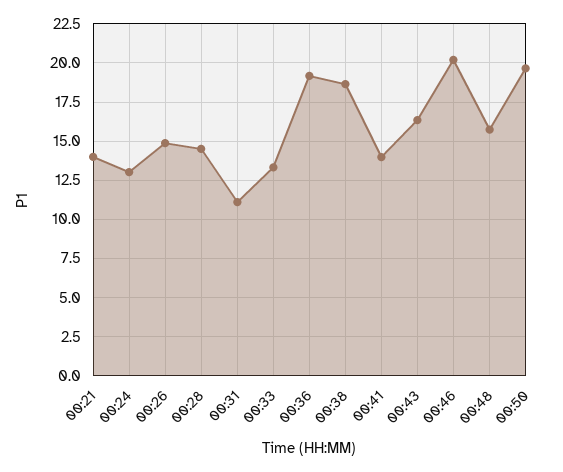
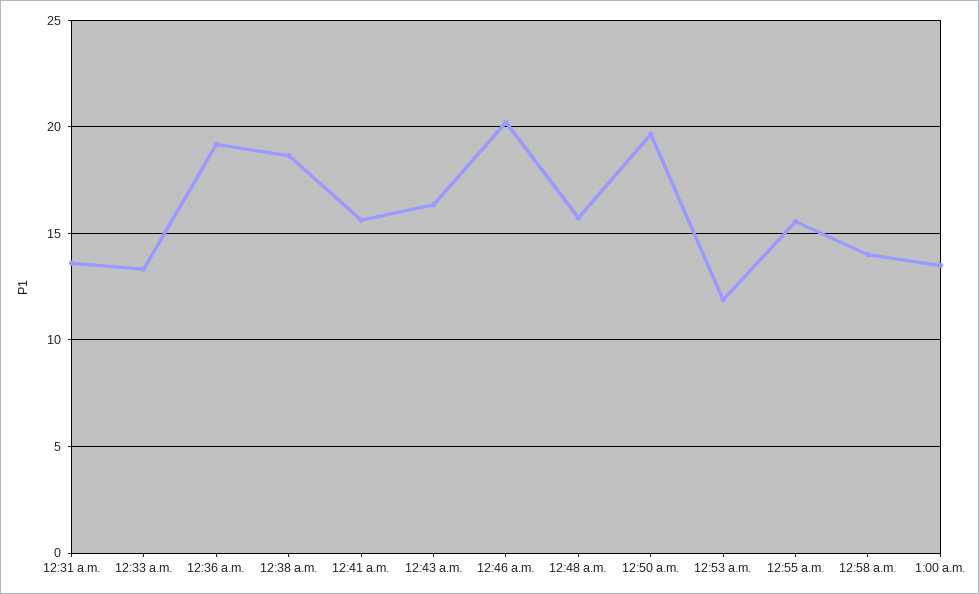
00:21: 14 -> none
00:24: 13 -> none
00:26: 15 -> none
00:28: 14.5 -> none
00:31: 11 -> 13.5
00:41: 14 -> 15.5
12:53 a.m.: none -> 12
12:55 a.m.: none -> 15.5
12:58 a.m.: none -> 14
1:00 a.m.: none -> 13.5

